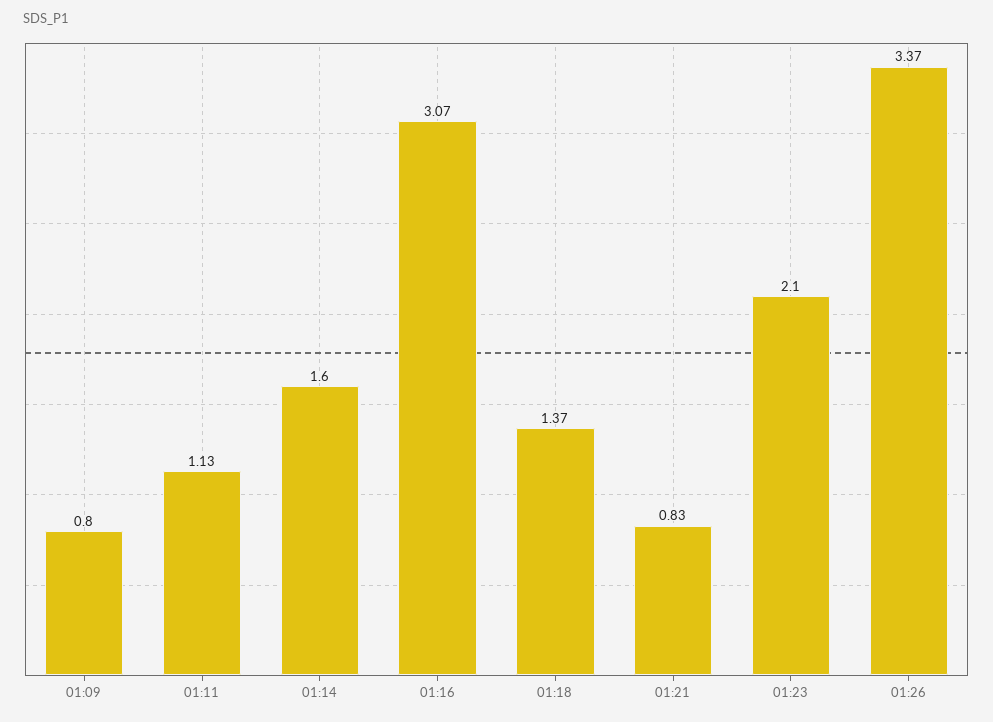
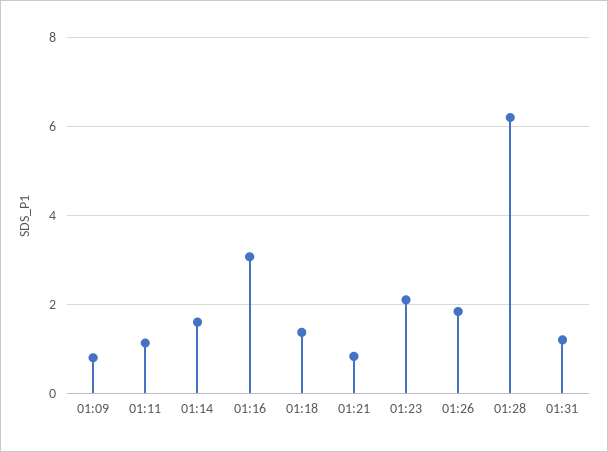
01:26: 3.37 -> 1.8
01:28: none -> 6.2
01:31: none -> 1.2

